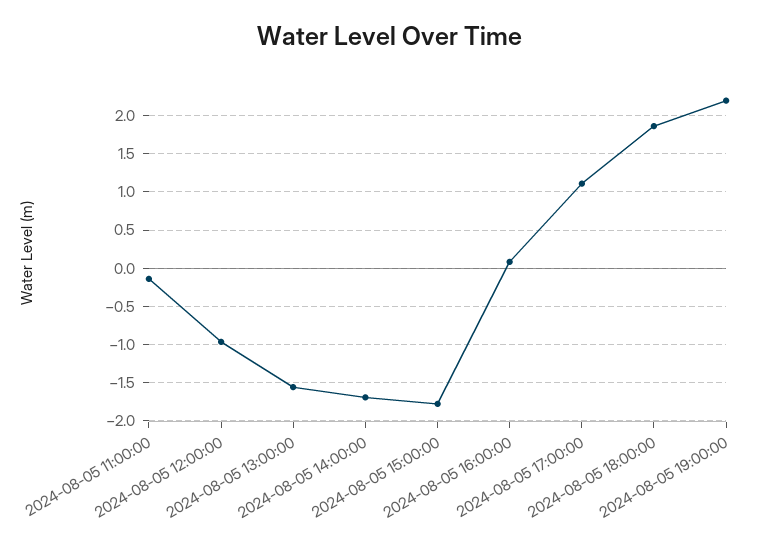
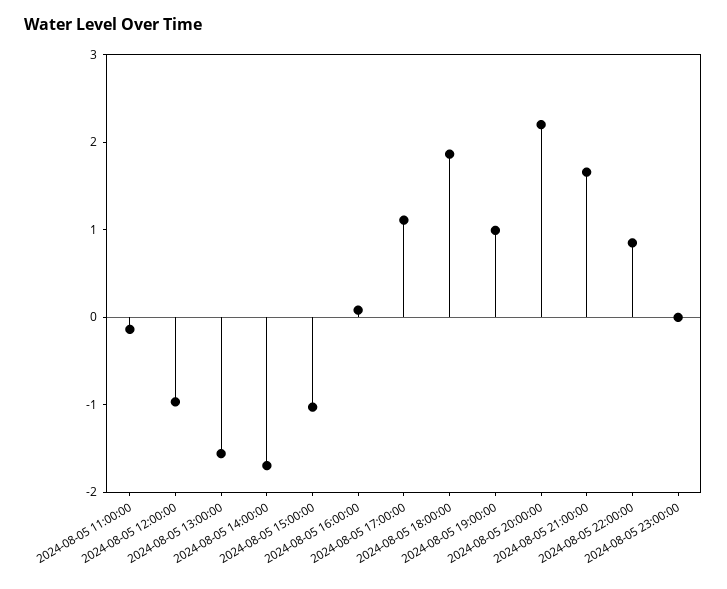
2024-08-05 15:00:00: -1.8 -> -1
2024-08-05 19:00:00: 2.2 -> 1
2024-08-05 20:00:00: none -> 2.2
2024-08-05 21:00:00: none -> 1.6
2024-08-05 22:00:00: none -> 0.8
2024-08-05 23:00:00: none -> 0

